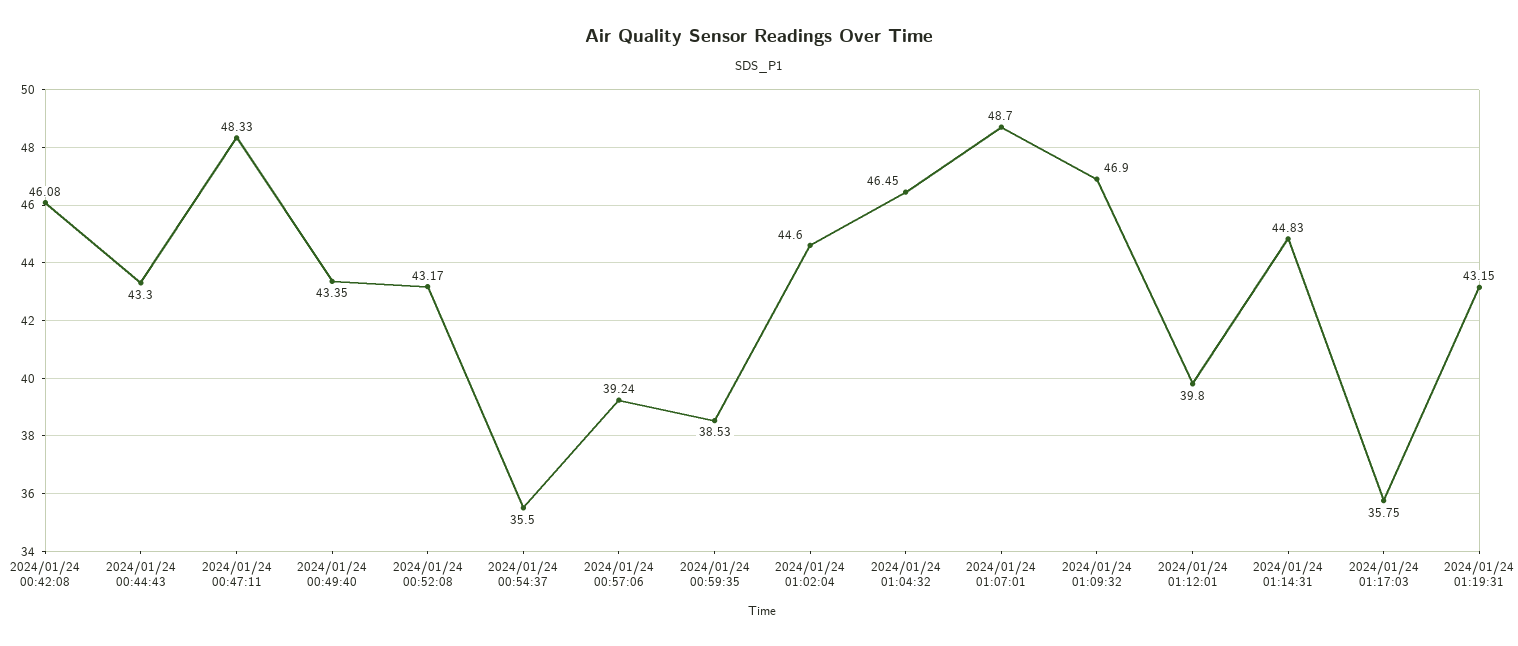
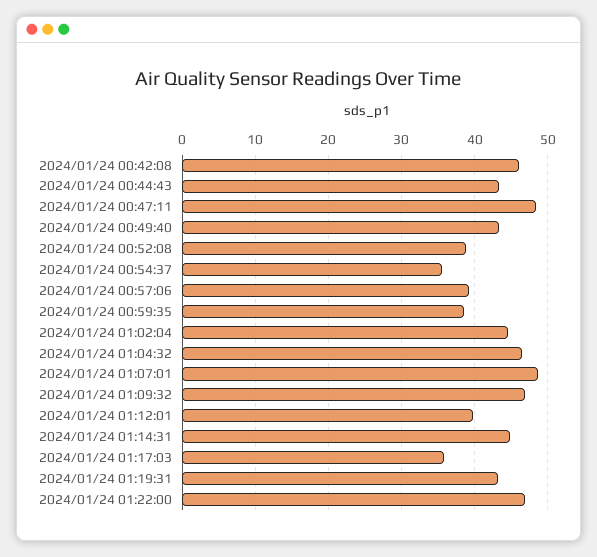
2024/01/24 00:52:08: 43.17 -> 39
2024/01/24 01:22:00: none -> 47

